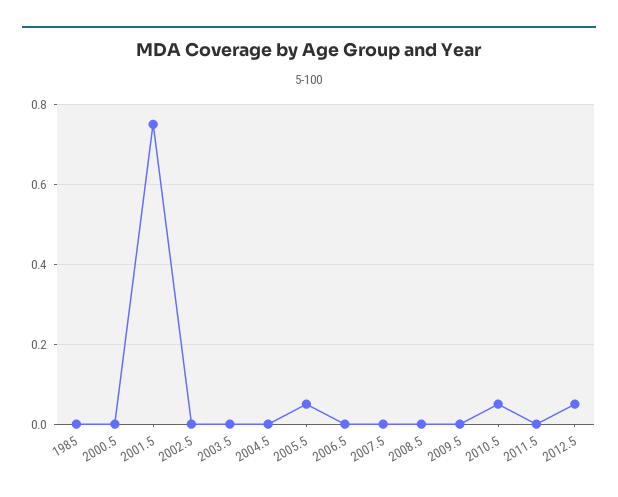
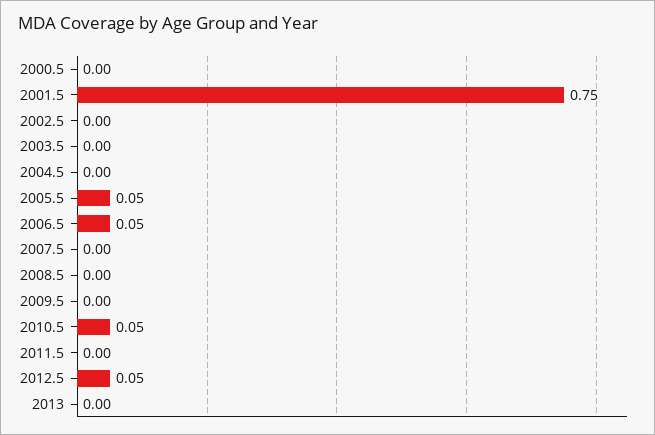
1985: 0 -> none
2006.5: 0 -> 0.05
2013: none -> 0

